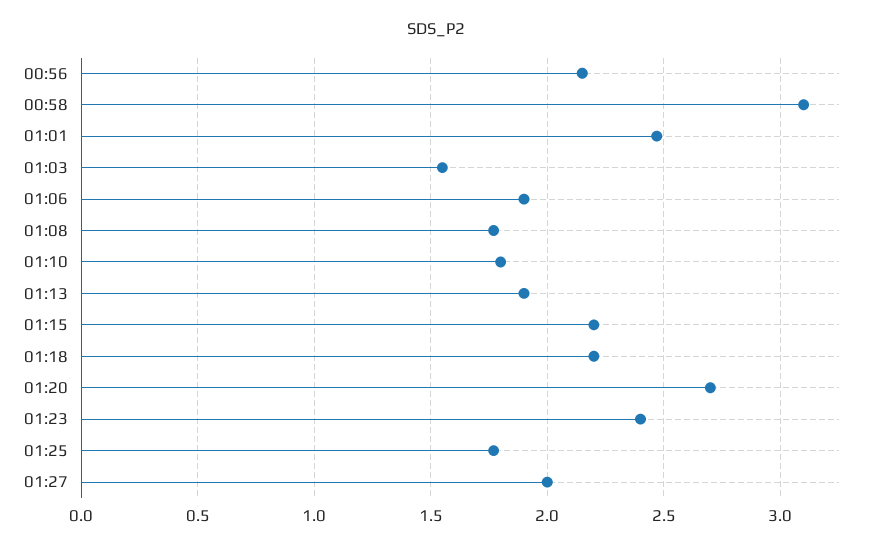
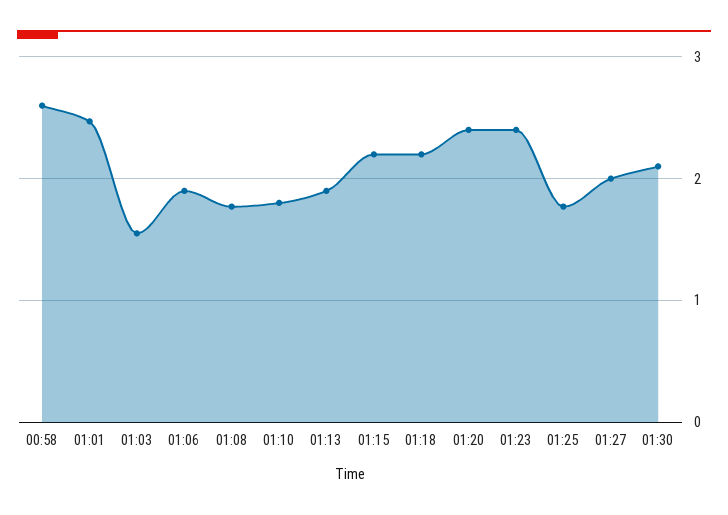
00:56: 2.15 -> none
00:58: 3.1 -> 2.6
01:20: 2.7 -> 2.4
01:30: none -> 2.1

